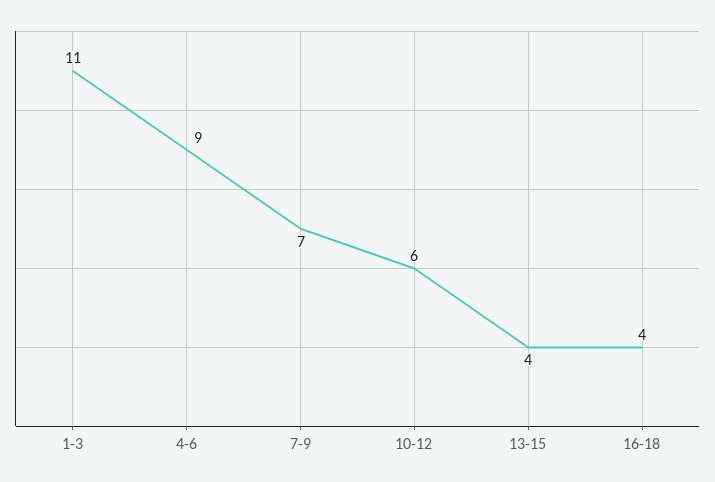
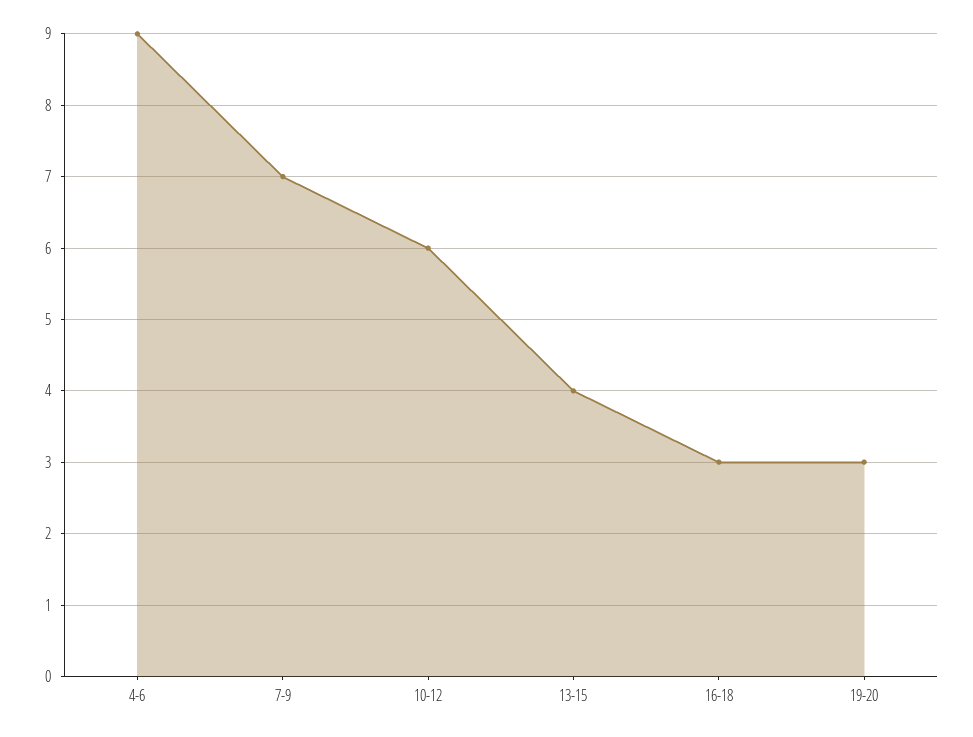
1-3: 11 -> none
16-18: 4 -> 3
19-20: none -> 3

